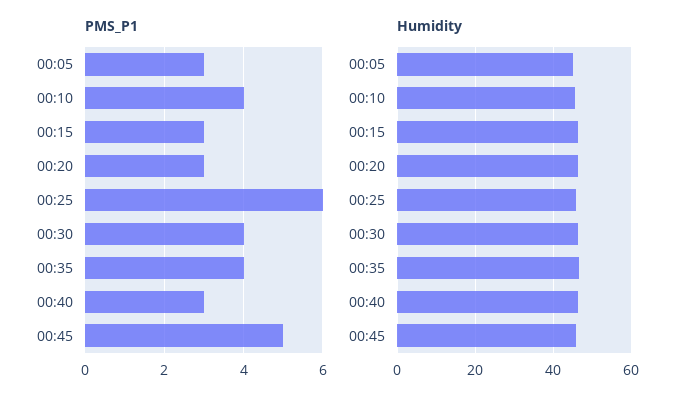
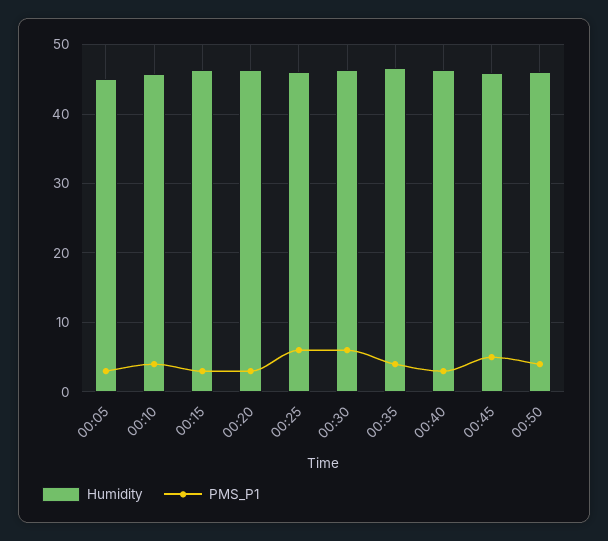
PMS_P1, 00:30: 4 -> 6
Humidity, 00:50: none -> 46
PMS_P1, 00:50: none -> 4

